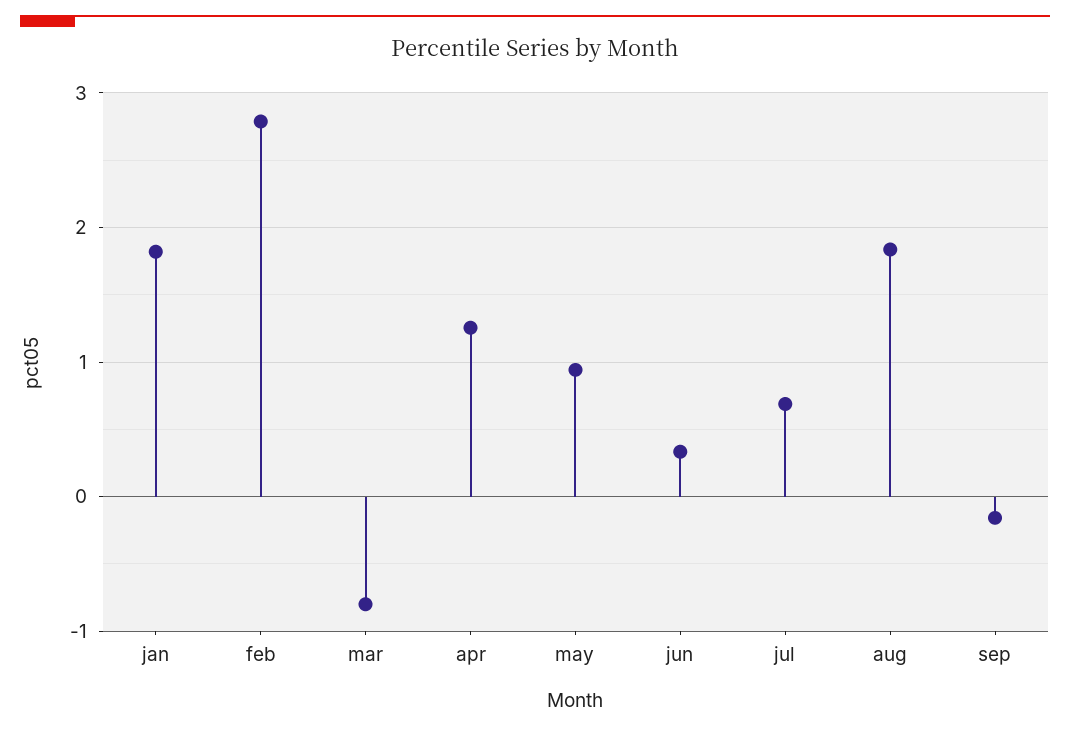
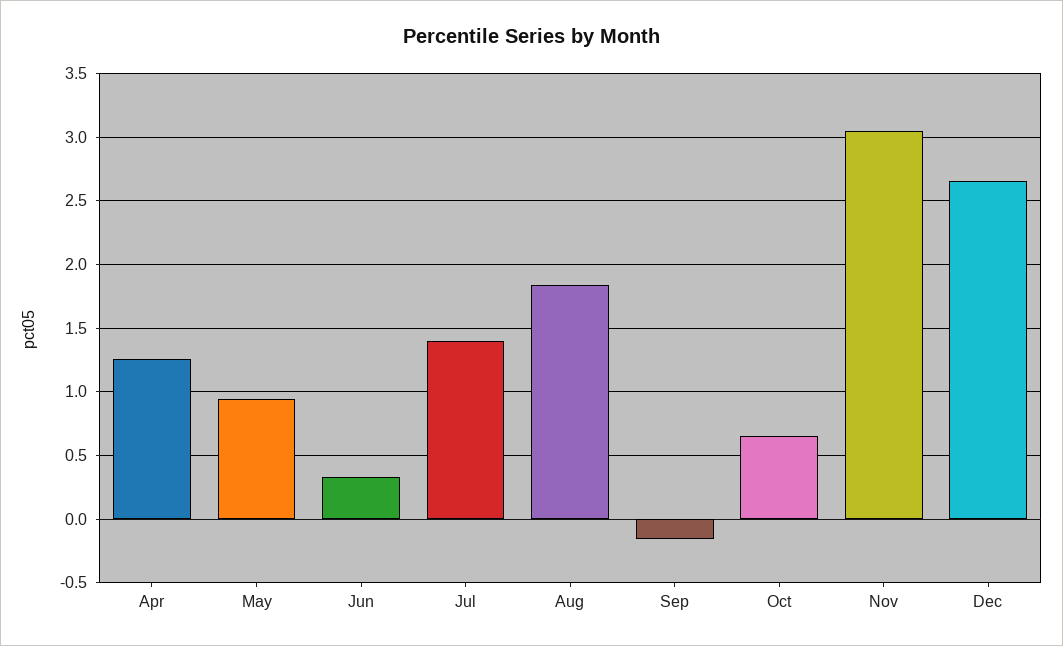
jan: 1.8 -> none
feb: 2.8 -> none
mar: -0.8 -> none
jul: 0.7 -> 1.4
Oct: none -> 0.65
Nov: none -> 3.05
Dec: none -> 2.65

